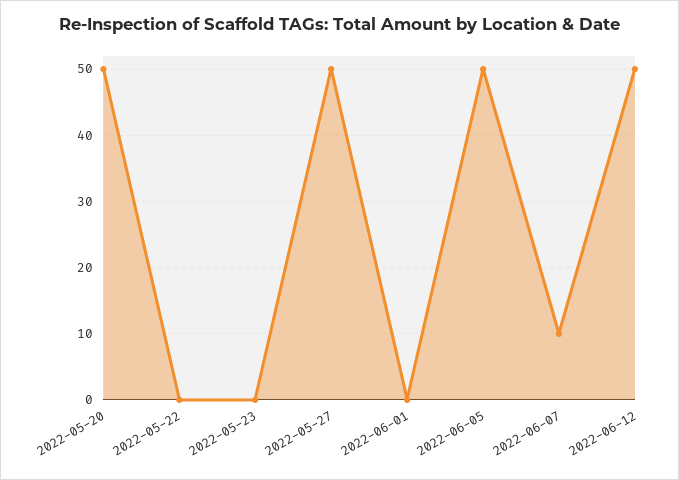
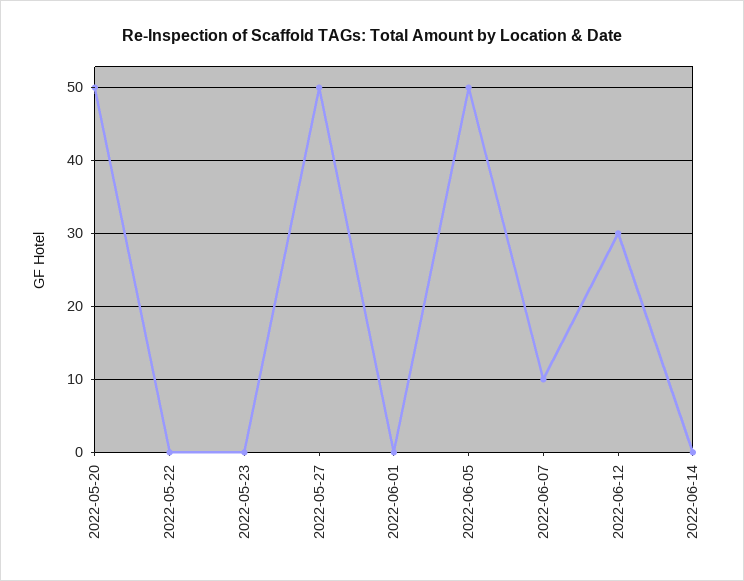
2022-06-12: 50 -> 30
2022-06-14: none -> 0

